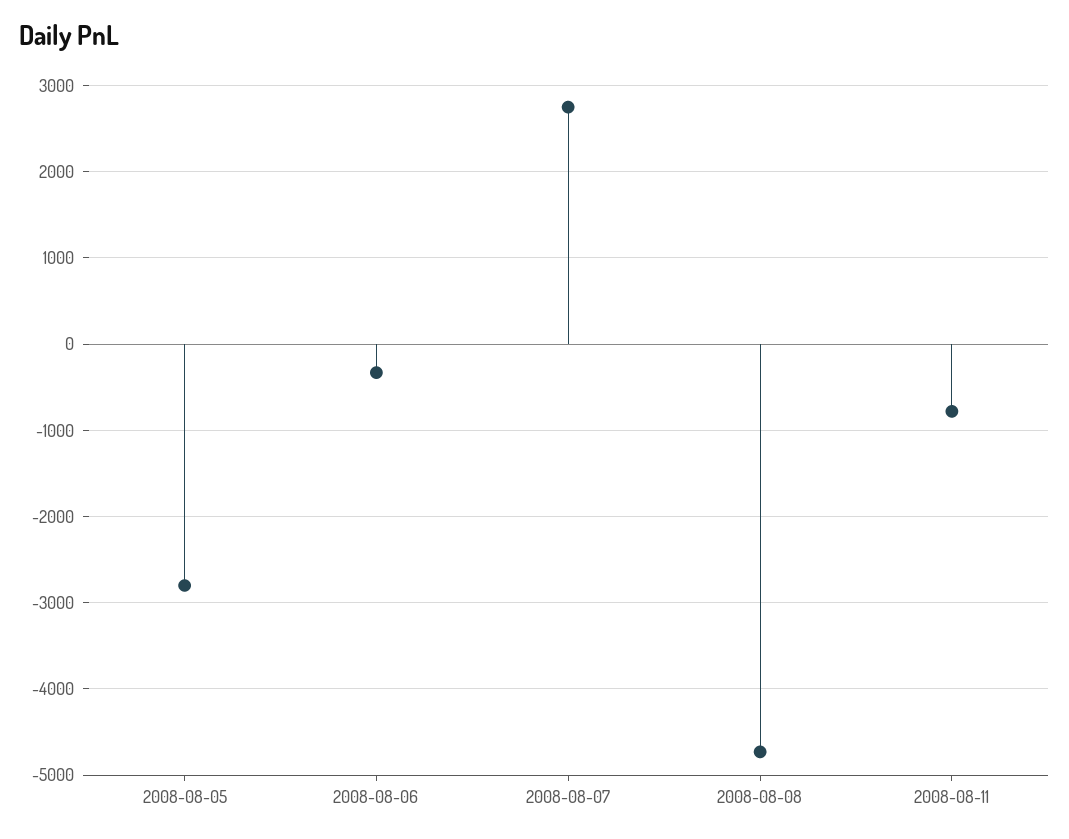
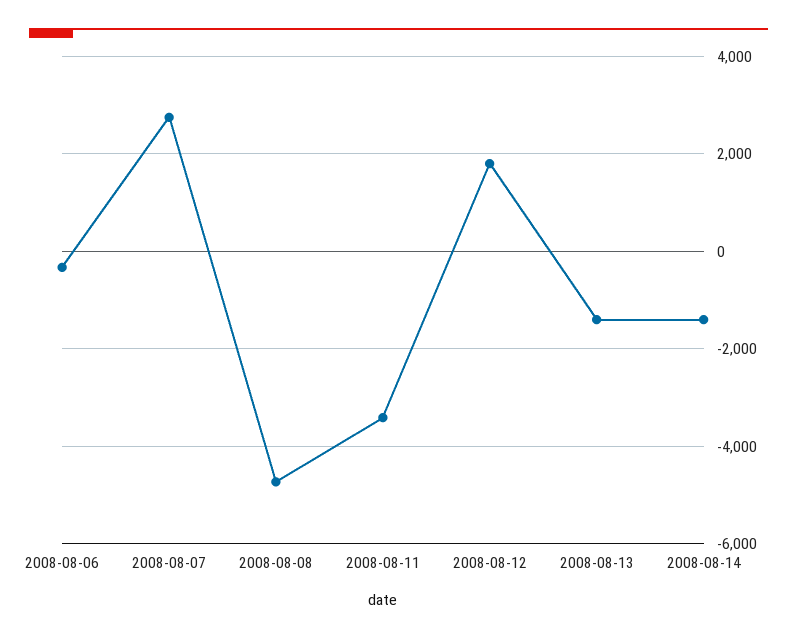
2008-08-05: -2800 -> none
2008-08-11: -800 -> -3400
2008-08-12: none -> 1800
2008-08-13: none -> -1400
2008-08-14: none -> -1400

